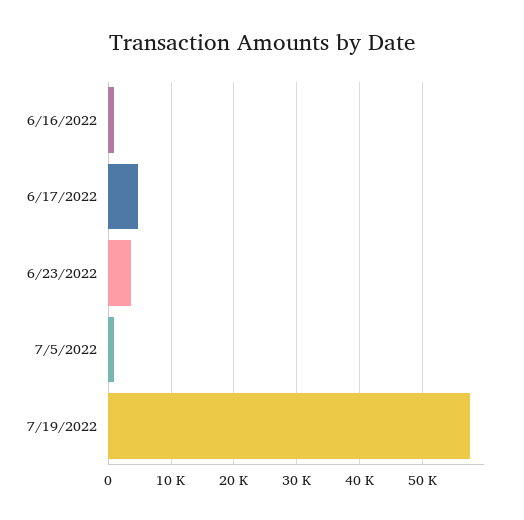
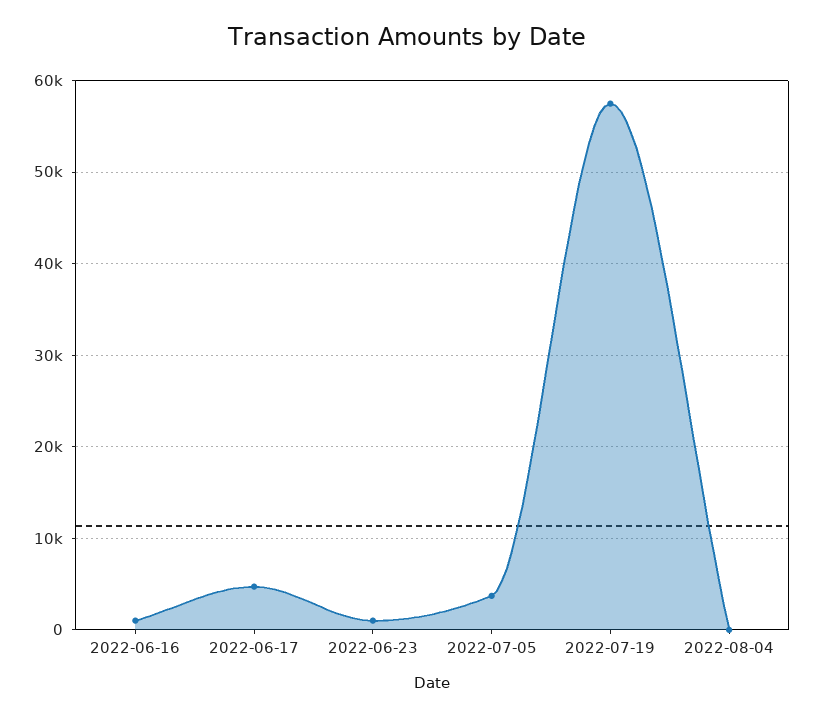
6/23/2022: 4000 -> 1000
7/5/2022: 1000 -> 4000
2022-08-04: none -> 0

